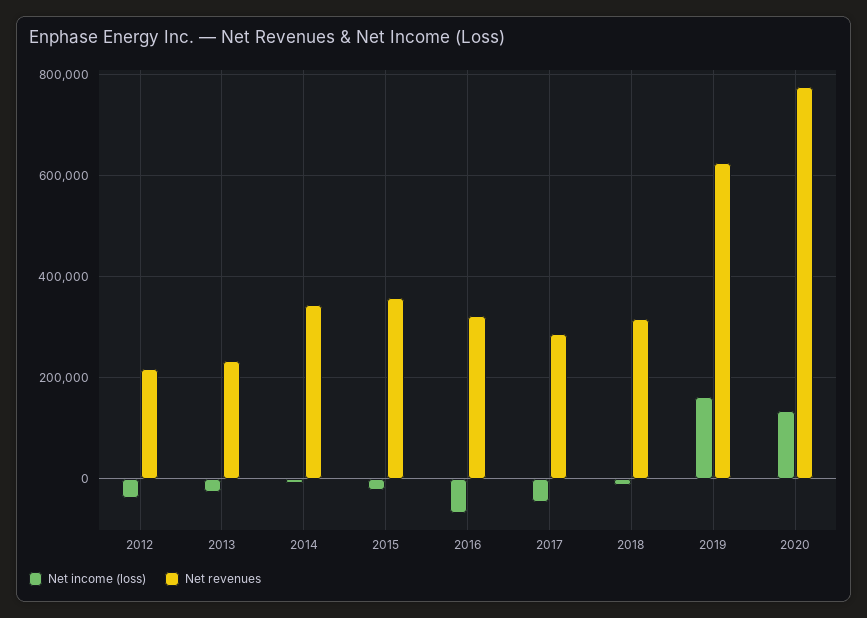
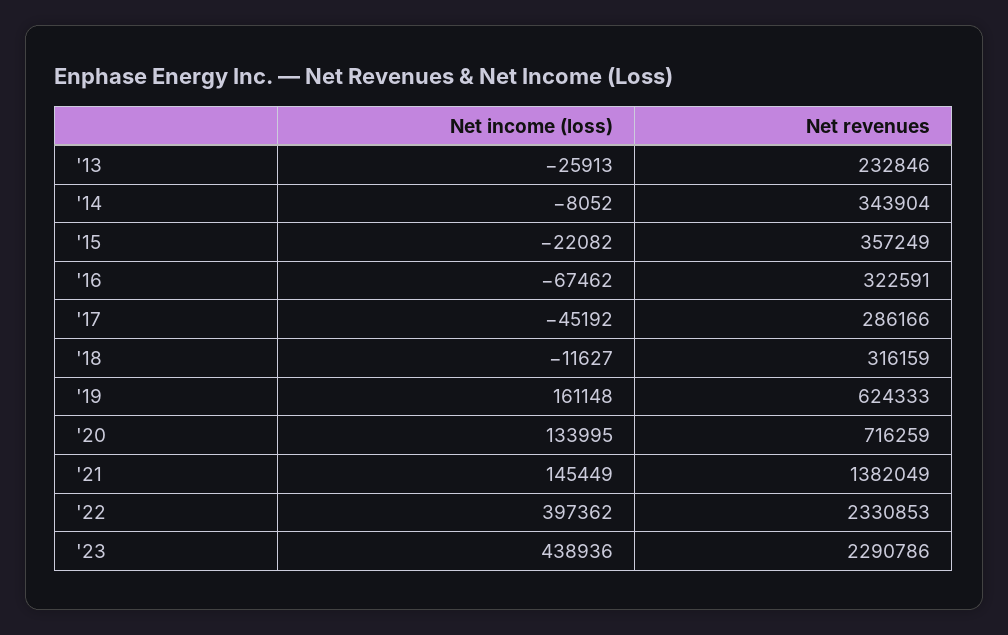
Net income (loss), 2012: -40000 -> none
Net revenues, 2012: 220000 -> none
Net revenues, 2020: 780000 -> 716259
Net income (loss), '21: none -> 145449
Net revenues, '21: none -> 1382049
Net income (loss), '22: none -> 397362
Net revenues, '22: none -> 2330853
Net income (loss), '23: none -> 438936
Net revenues, '23: none -> 2290786

